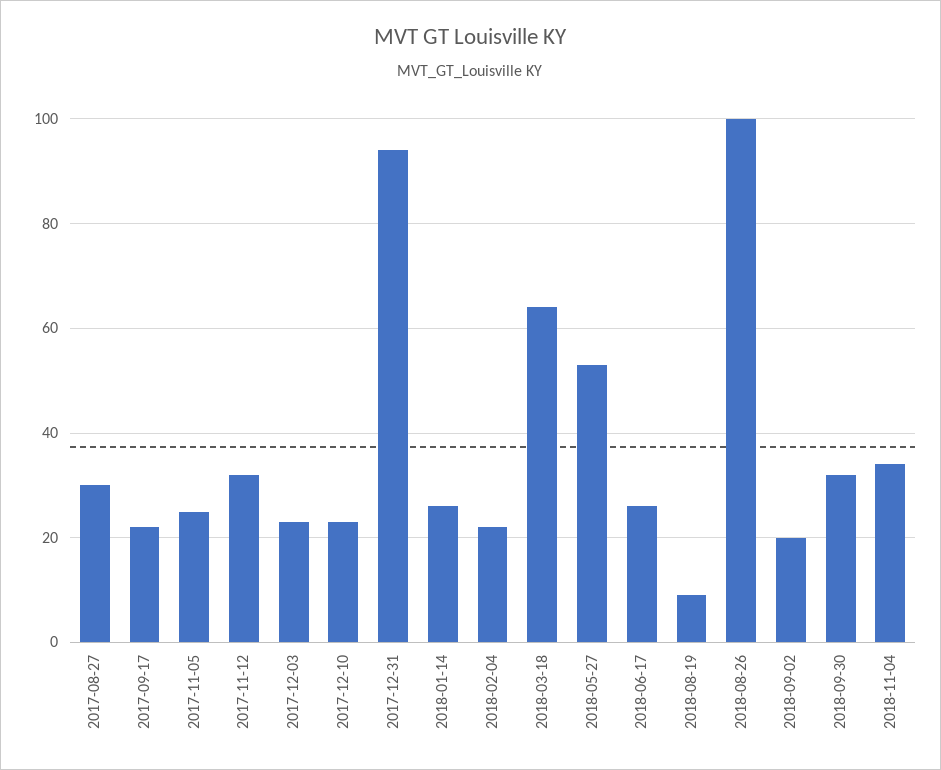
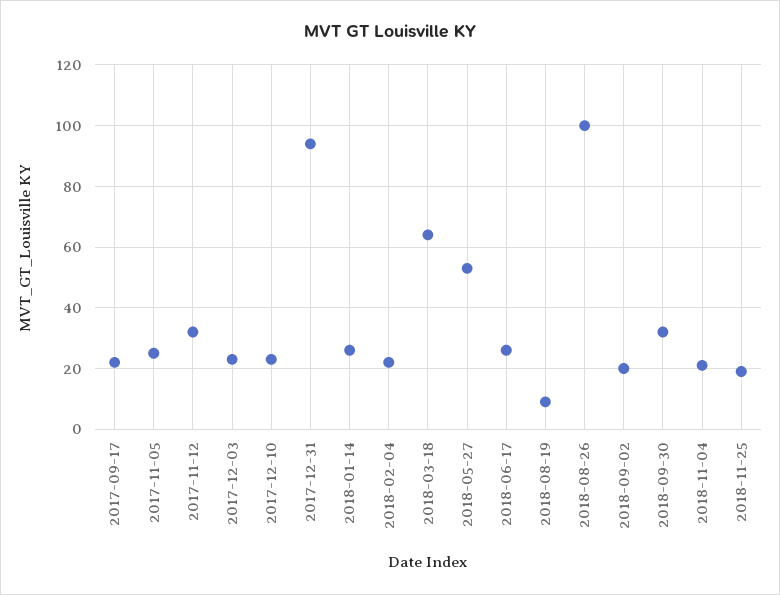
2017-08-27: 30 -> none
2018-11-04: 35 -> 20
2018-11-25: none -> 20

